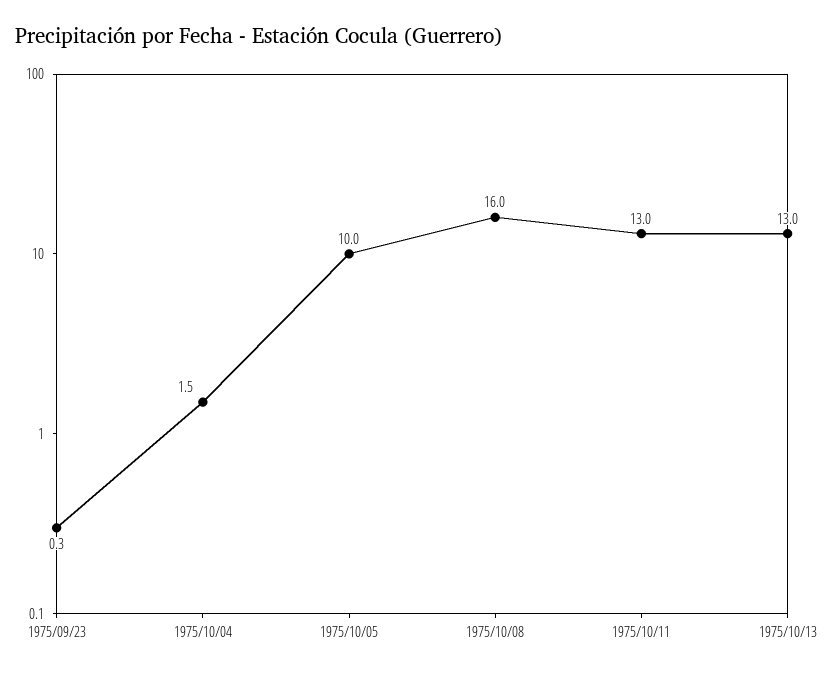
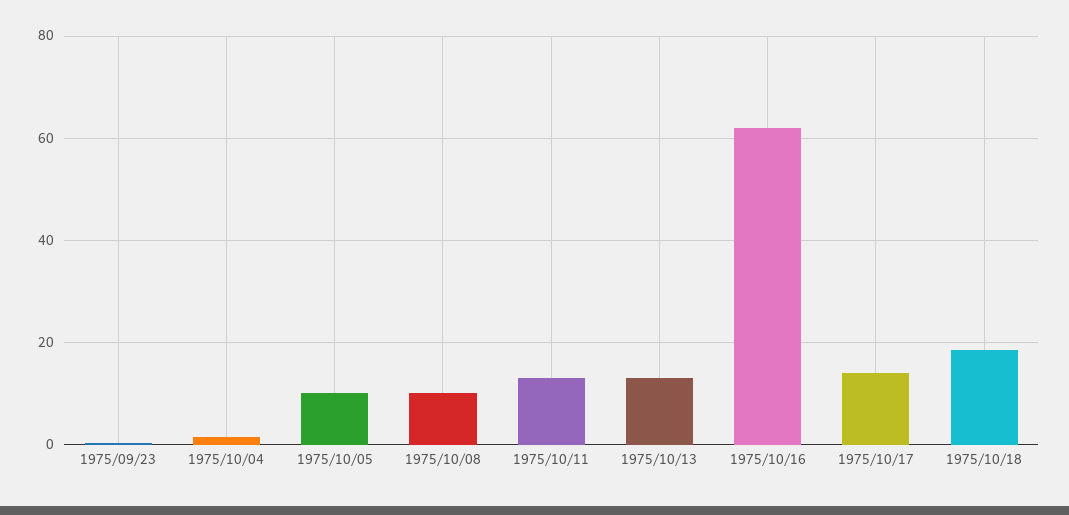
1975/10/08: 16 -> 10
1975/10/16: none -> 62
1975/10/17: none -> 14
1975/10/18: none -> 18

